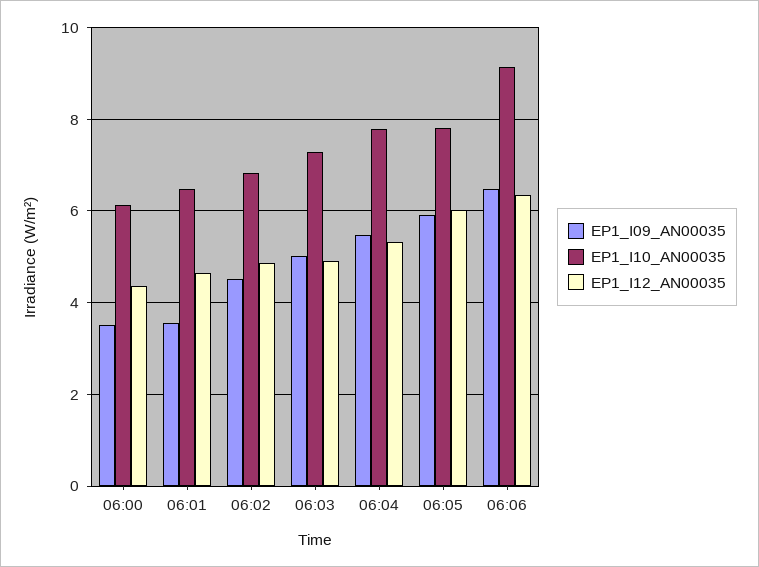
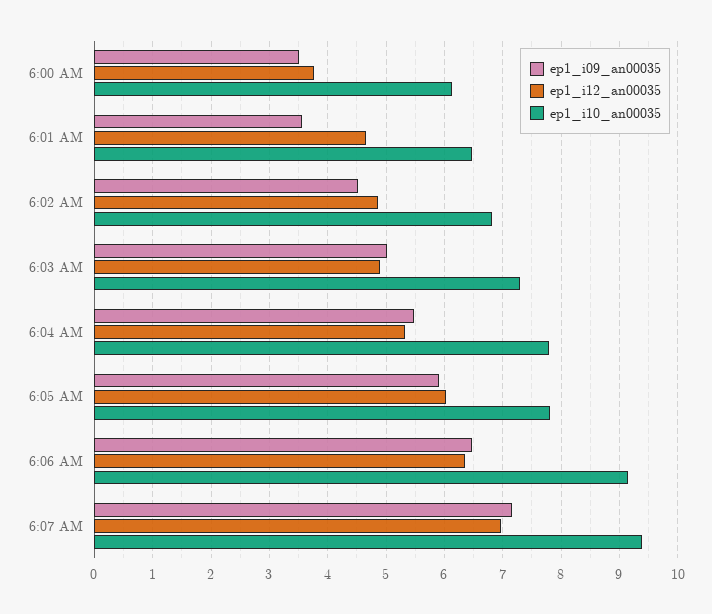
EP1_I12_AN00035, 06:00: 4.4 -> 3.8
EP1_I09_AN00035, 6:07 AM: none -> 7.2
EP1_I12_AN00035, 6:07 AM: none -> 7
EP1_I10_AN00035, 6:07 AM: none -> 9.4

